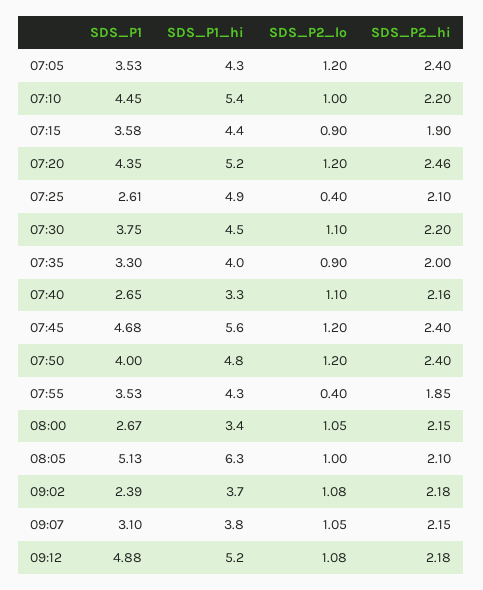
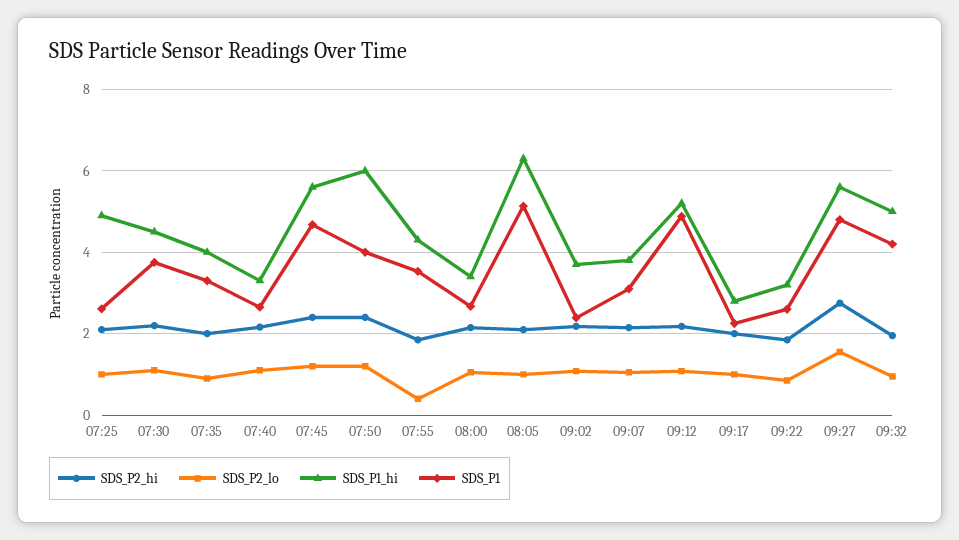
SDS_P1, 07:05: 3.53 -> none
SDS_P1_hi, 07:05: 4.3 -> none
SDS_P2_lo, 07:05: 1.2 -> none
SDS_P2_hi, 07:05: 2.4 -> none
SDS_P1, 07:10: 4.45 -> none
SDS_P1_hi, 07:10: 5.4 -> none
SDS_P2_lo, 07:10: 1 -> none
SDS_P2_hi, 07:10: 2.2 -> none
SDS_P1, 07:15: 3.58 -> none
SDS_P1_hi, 07:15: 4.4 -> none
SDS_P2_lo, 07:15: 0.9 -> none
SDS_P2_hi, 07:15: 1.9 -> none
SDS_P1, 07:20: 4.35 -> none
SDS_P1_hi, 07:20: 5.2 -> none
SDS_P2_lo, 07:20: 1.2 -> none
SDS_P2_hi, 07:20: 2.46 -> none
SDS_P2_lo, 07:25: 0.4 -> 1
SDS_P1_hi, 07:50: 4.8 -> 6
SDS_P2_hi, 09:17: none -> 2
SDS_P2_lo, 09:17: none -> 1
SDS_P1_hi, 09:17: none -> 2.8
SDS_P1, 09:17: none -> 2.2
SDS_P2_hi, 09:22: none -> 1.8
SDS_P2_lo, 09:22: none -> 0.8
SDS_P1_hi, 09:22: none -> 3.2
SDS_P1, 09:22: none -> 2.6
SDS_P2_hi, 09:27: none -> 2.8
SDS_P2_lo, 09:27: none -> 1.6
SDS_P1_hi, 09:27: none -> 5.6
SDS_P1, 09:27: none -> 4.8
SDS_P2_hi, 09:32: none -> 2
SDS_P2_lo, 09:32: none -> 1
SDS_P1_hi, 09:32: none -> 5
SDS_P1, 09:32: none -> 4.2

